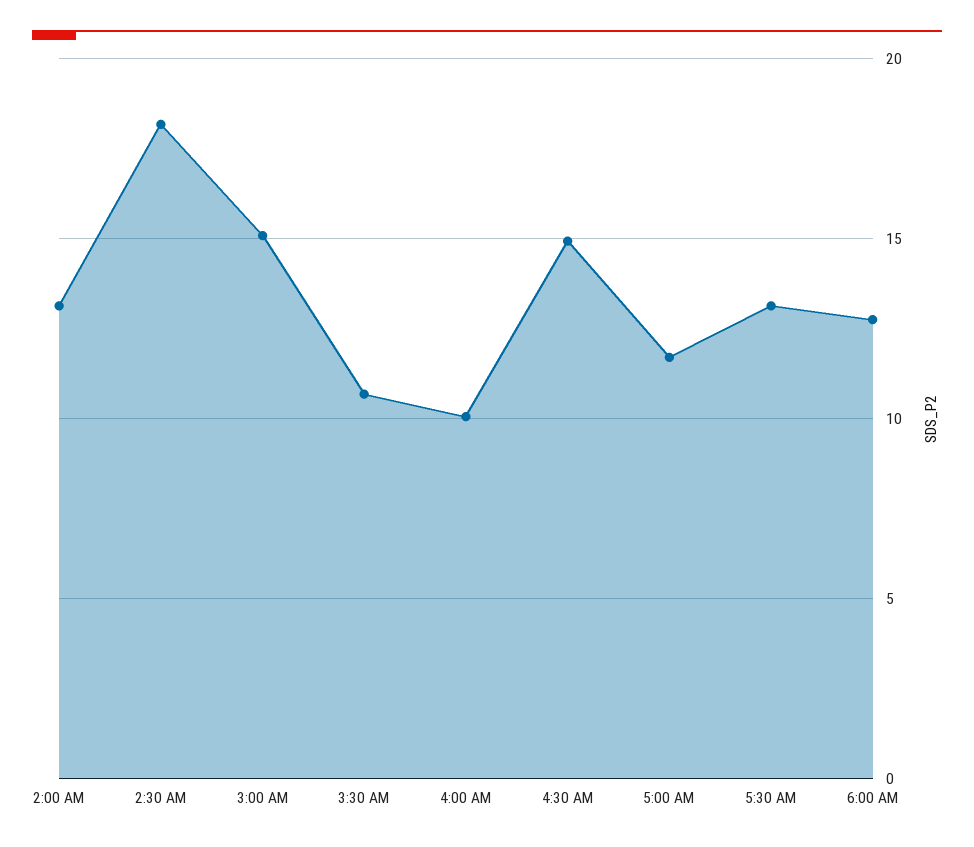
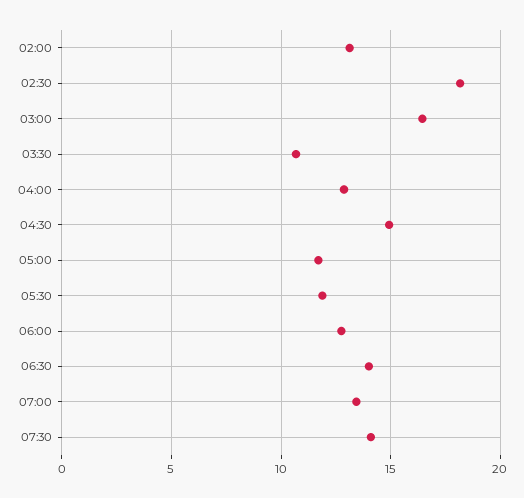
3:00 AM: 15 -> 16.5
4:00 AM: 10 -> 13
5:30 AM: 13 -> 12
06:30: none -> 14
07:00: none -> 13.5
07:30: none -> 14

